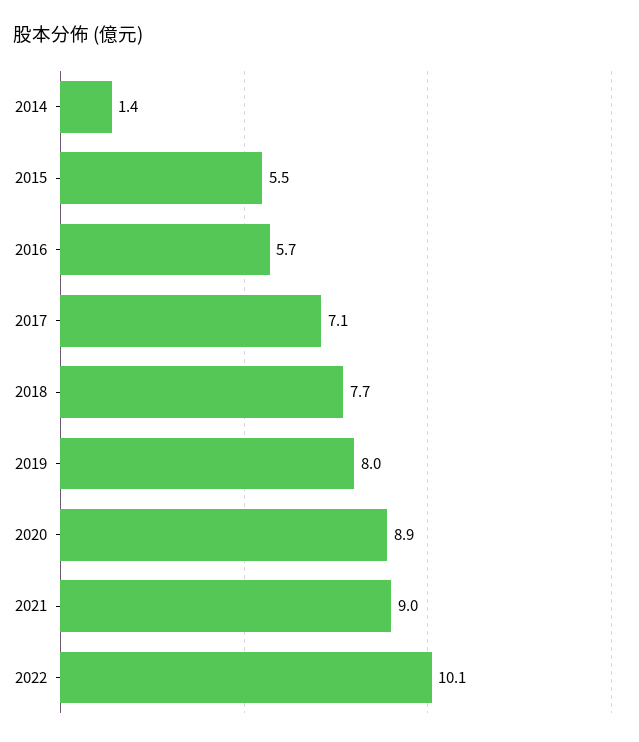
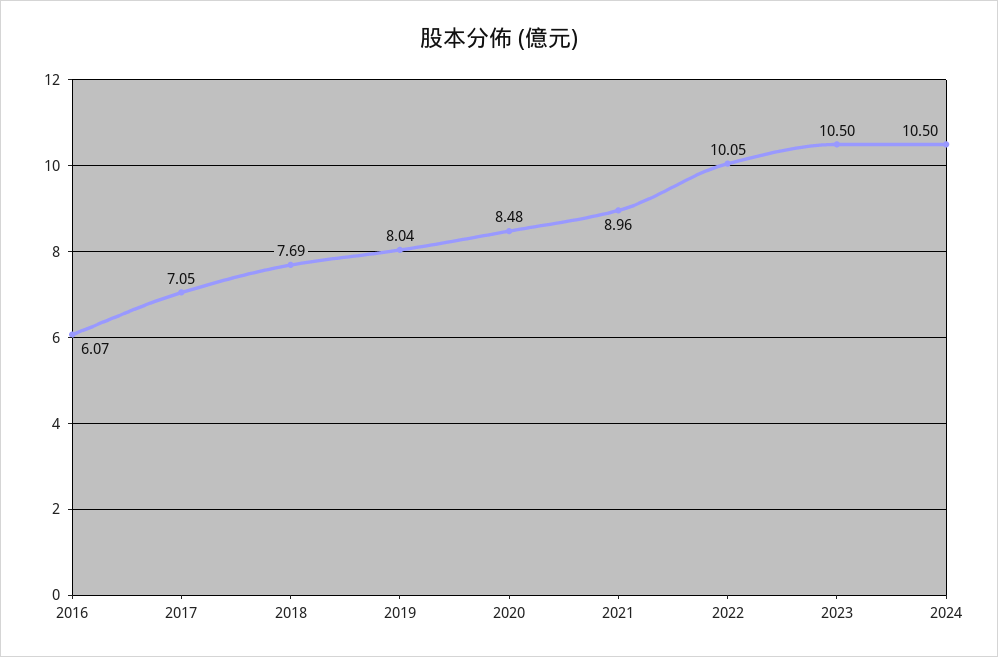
2014: 1.4 -> none
2015: 5.5 -> none
2016: 5.7 -> 6.07
2020: 8.9 -> 8.48
2023: none -> 10.5
2024: none -> 10.5

